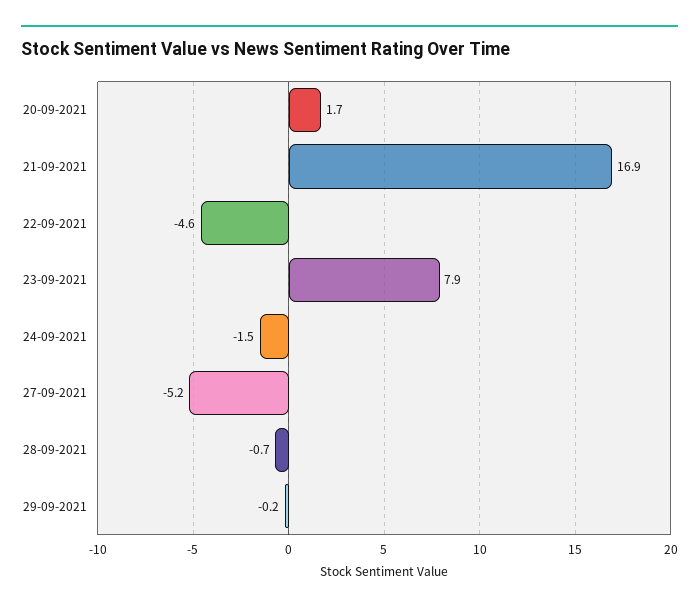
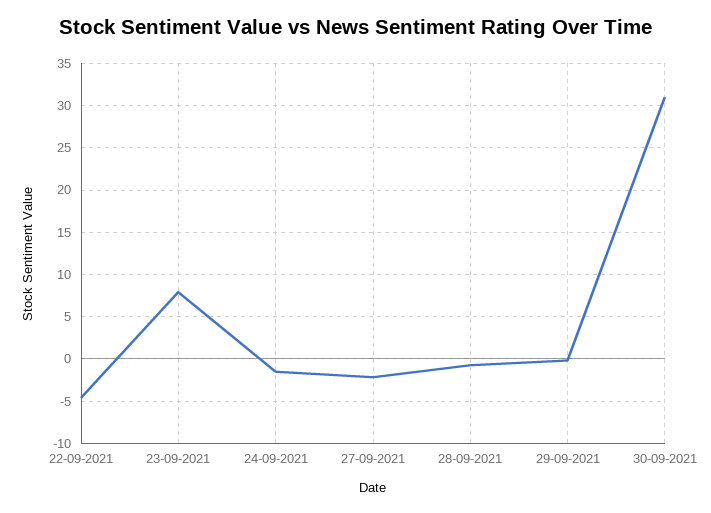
20-09-2021: 1.7 -> none
21-09-2021: 16.9 -> none
27-09-2021: -5.2 -> -2
30-09-2021: none -> 31

